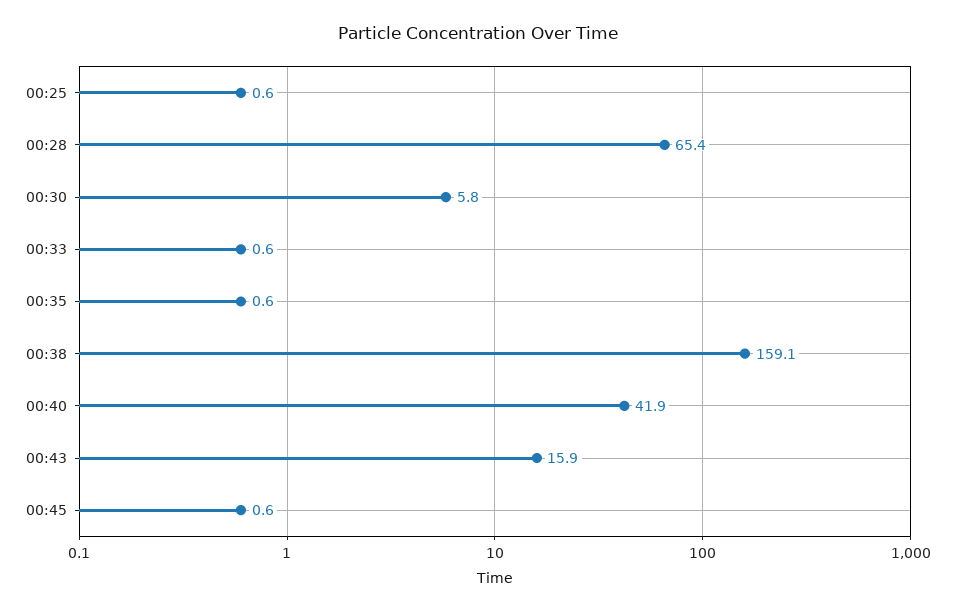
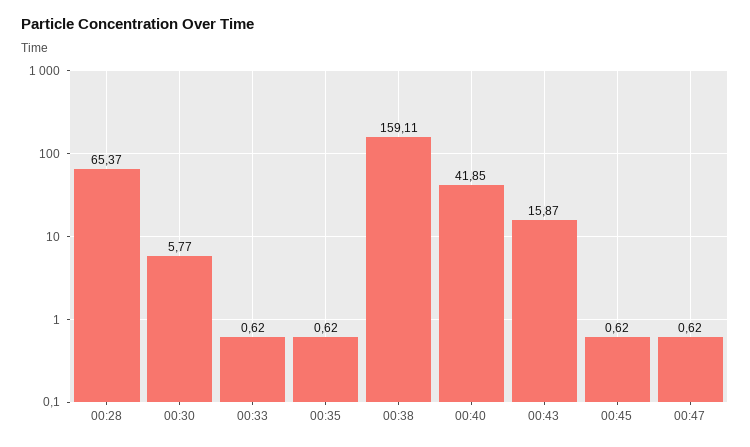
00:25: 0.6 -> none
00:47: none -> 0.62

